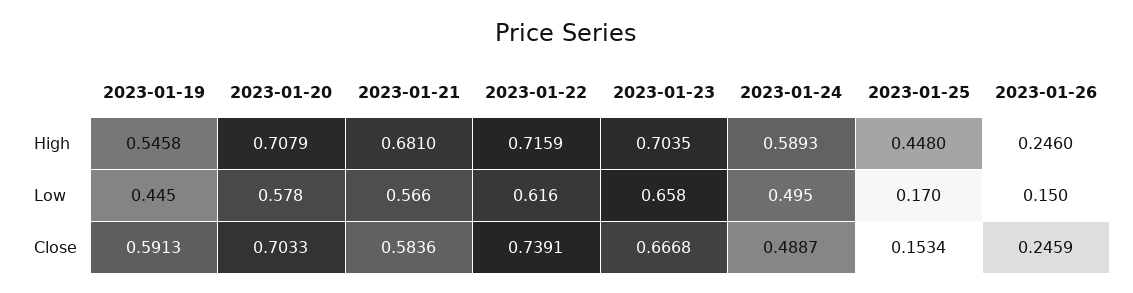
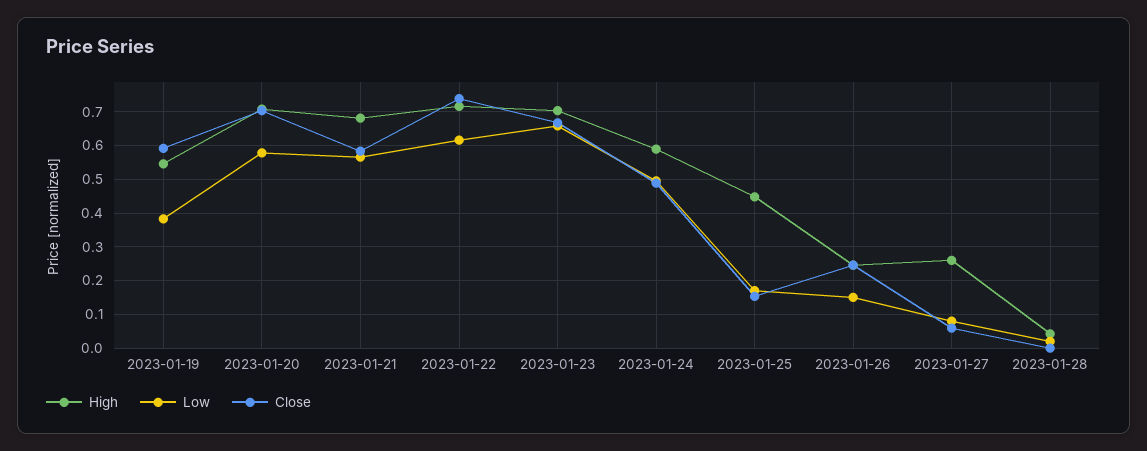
Low, 2023-01-19: 0.445 -> 0.38
High, 2023-01-27: none -> 0.26
Low, 2023-01-27: none -> 0.08
Close, 2023-01-27: none -> 0.06
High, 2023-01-28: none -> 0.04
Low, 2023-01-28: none -> 0.02
Close, 2023-01-28: none -> 0

